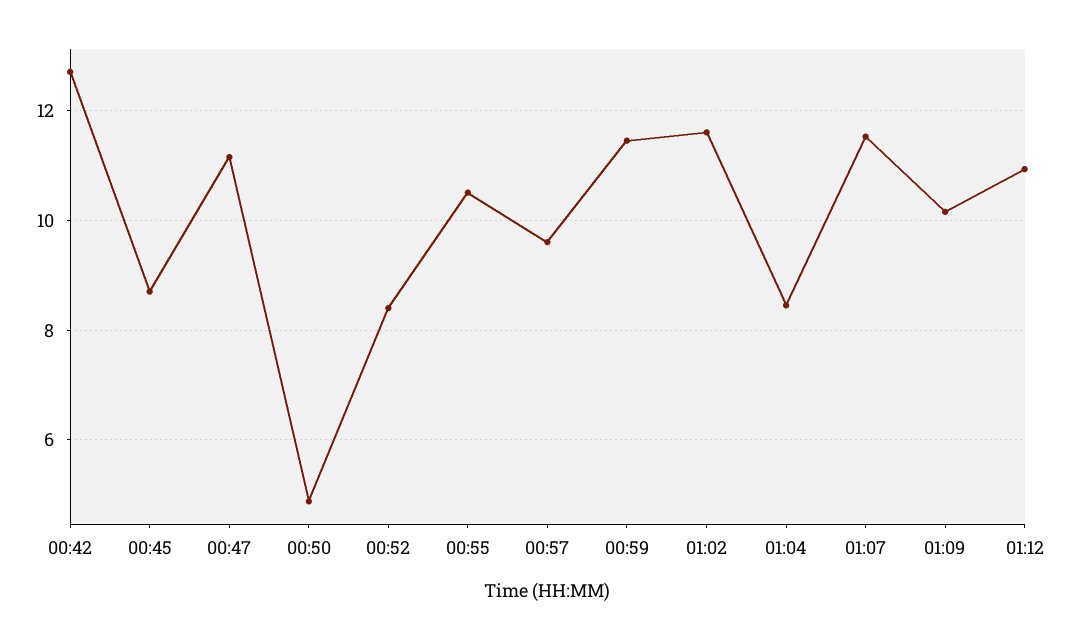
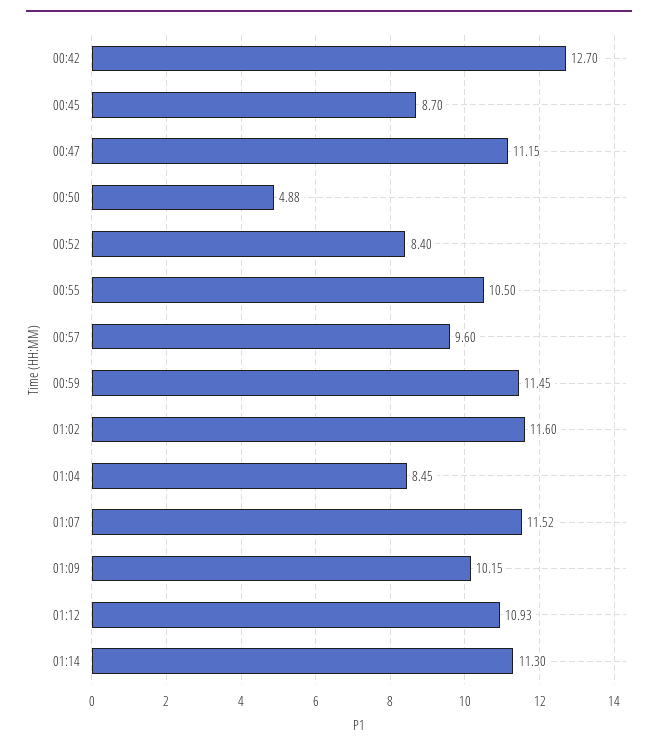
01:14: none -> 11.3

